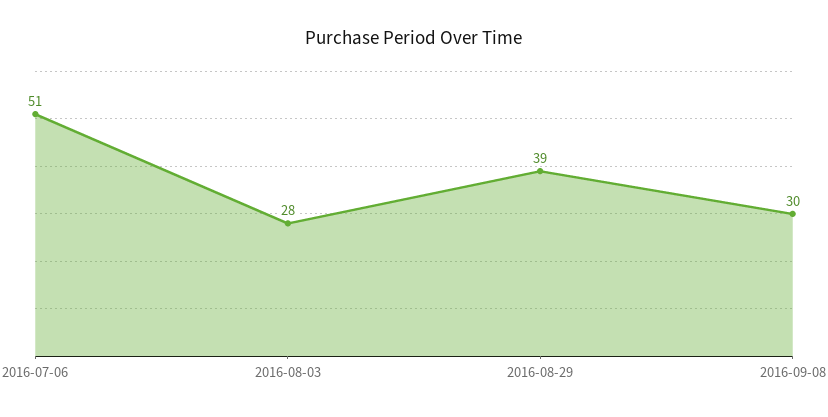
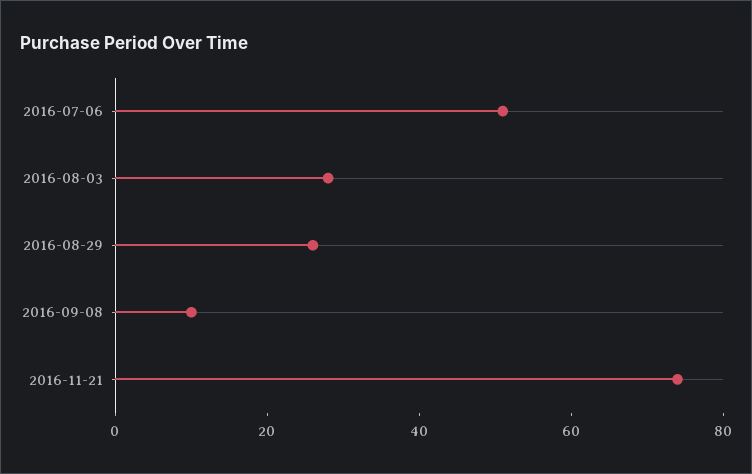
2016-08-29: 39 -> 25
2016-09-08: 30 -> 10
2016-11-21: none -> 75

